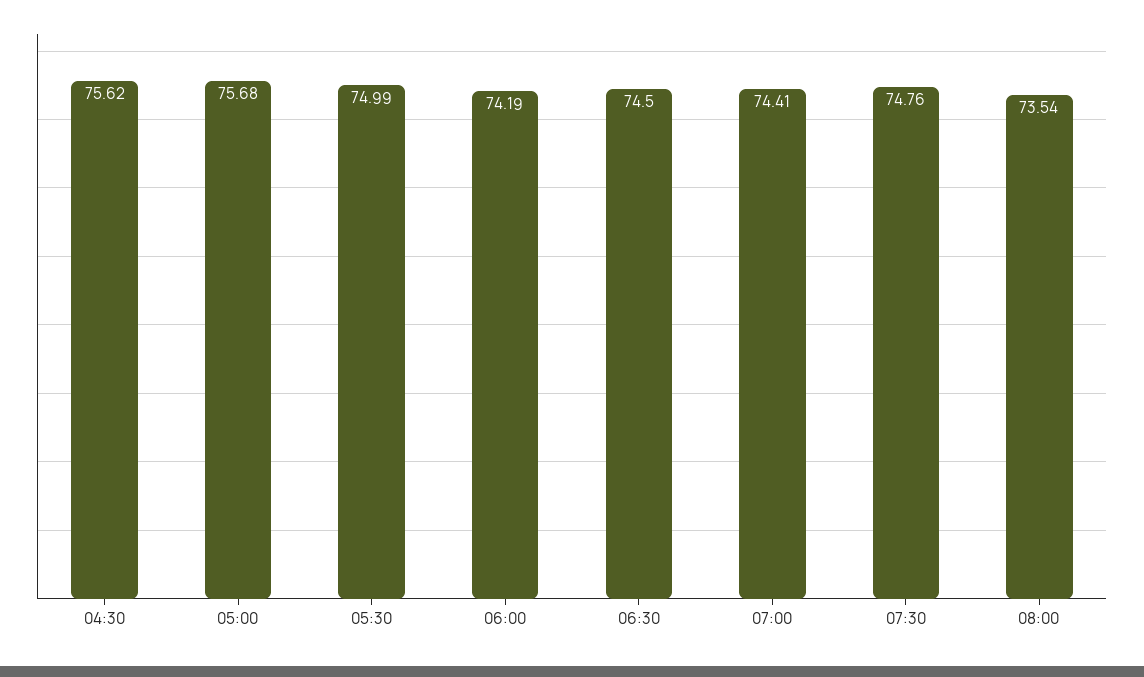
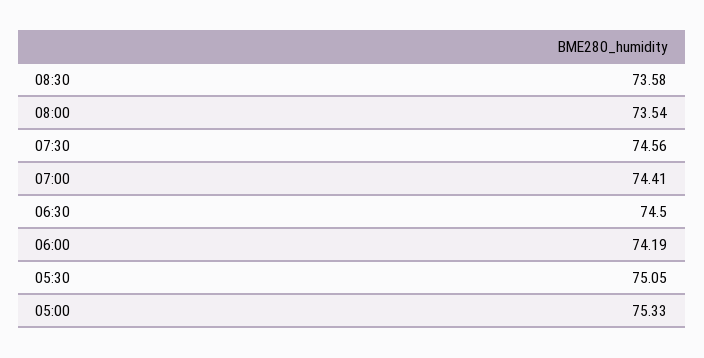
04:30: 75.62 -> none
05:00: 75.68 -> 75.33
05:30: 74.99 -> 75.05
07:30: 74.76 -> 74.56
08:30: none -> 73.58

